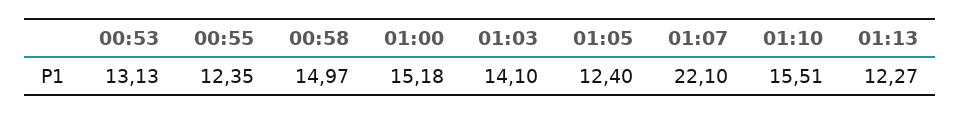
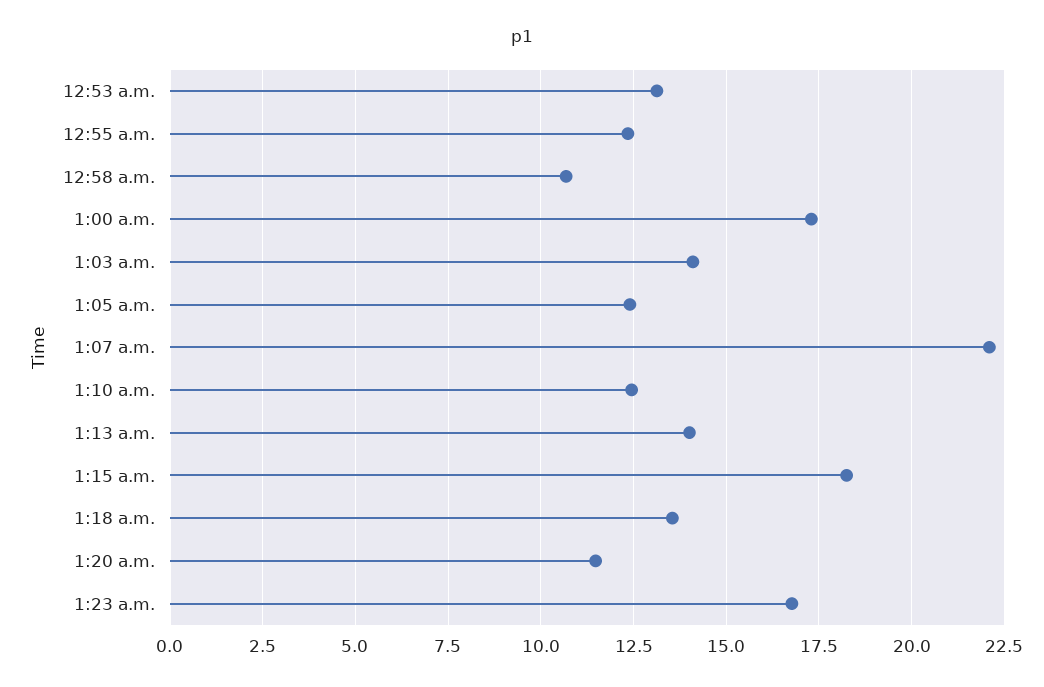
00:58: 14.97 -> 10.75
01:00: 15.18 -> 17.25
01:10: 15.51 -> 12.5
01:13: 12.27 -> 14
1:15 a.m.: none -> 18.25
1:18 a.m.: none -> 13.5
1:20 a.m.: none -> 11.5
1:23 a.m.: none -> 16.75

